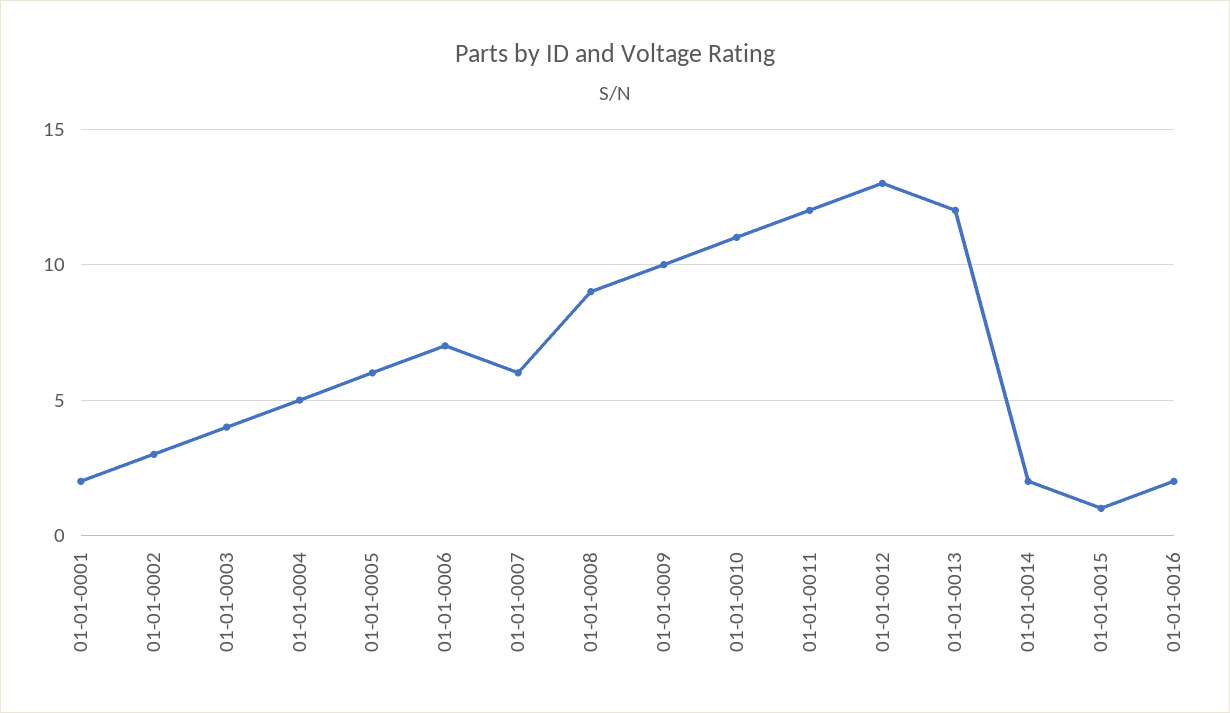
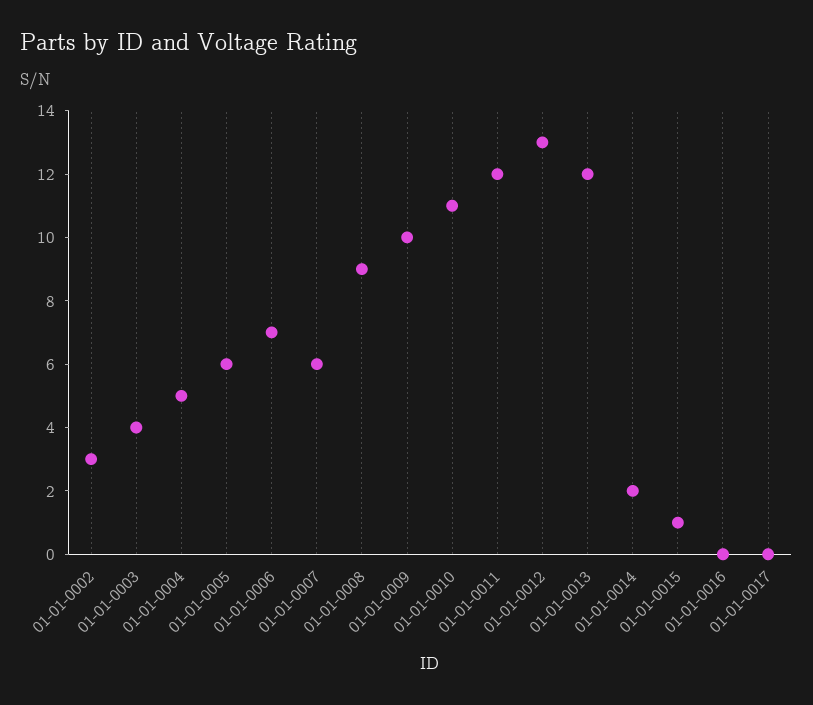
01-01-0001: 2 -> none
01-01-0016: 2 -> 0
01-01-0017: none -> 0

